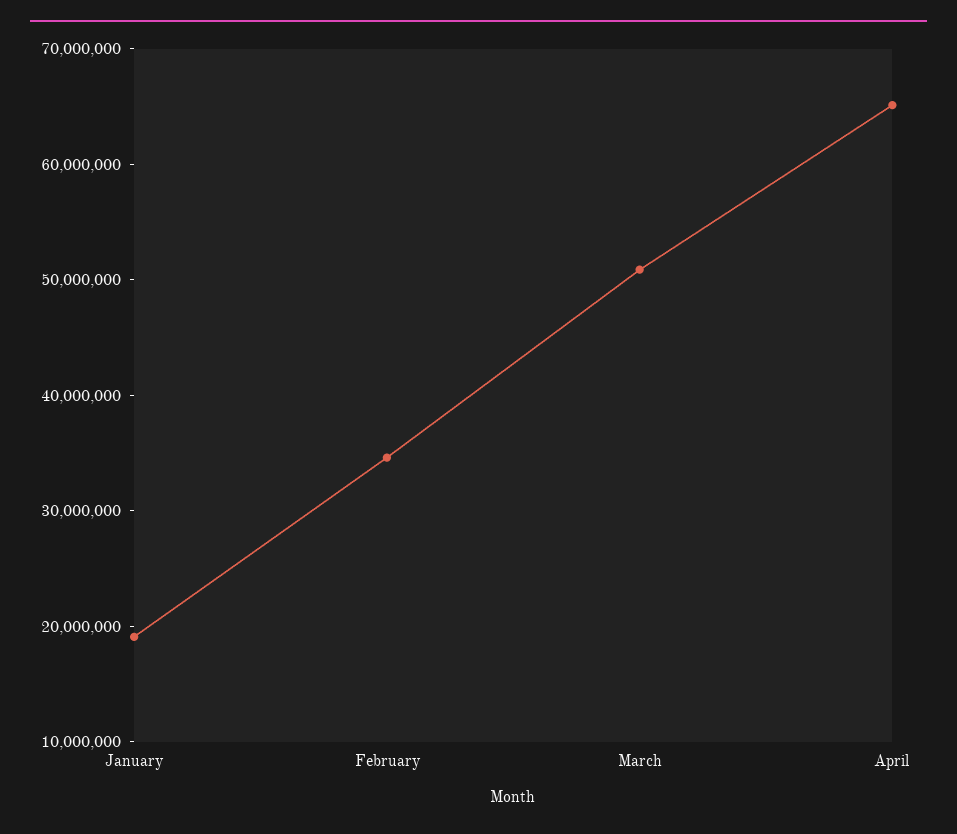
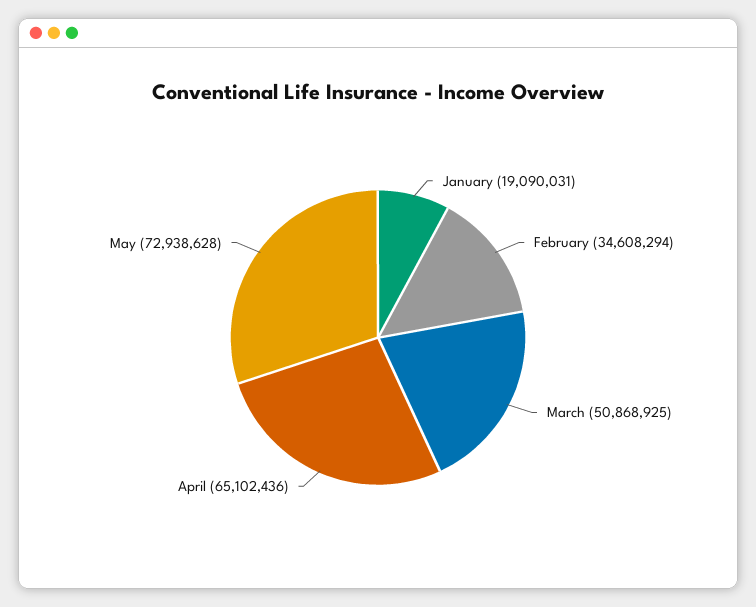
May: none -> 72938628

